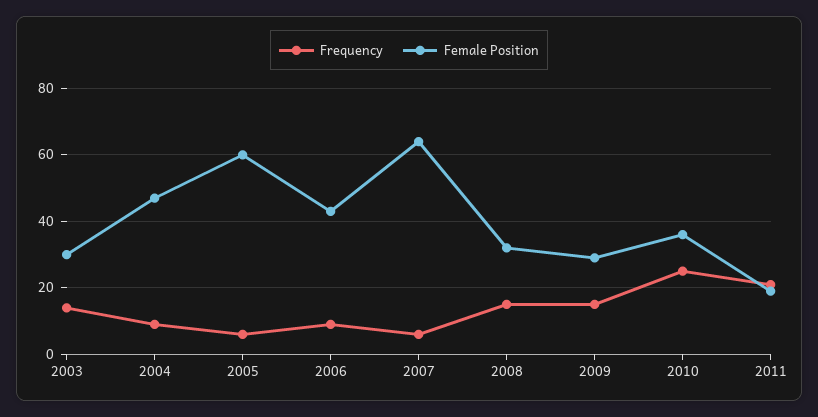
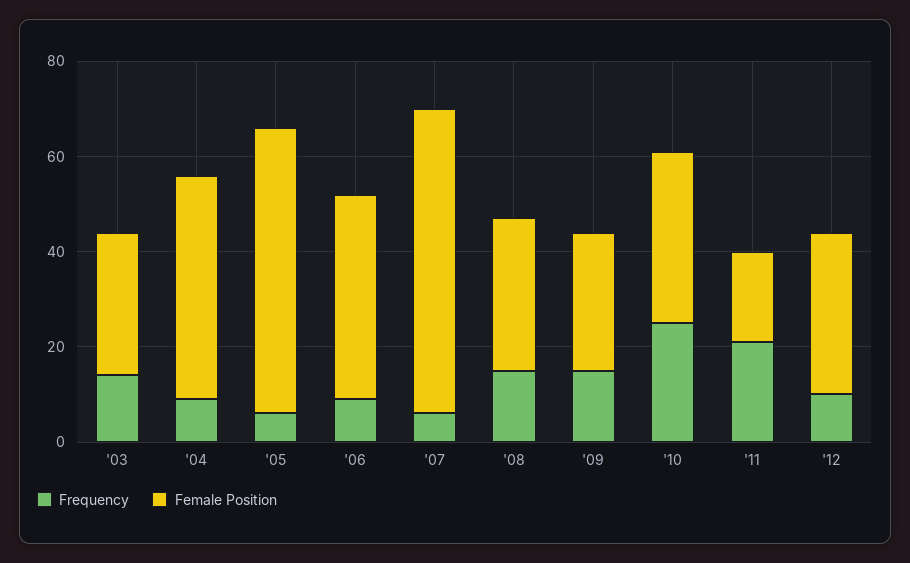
Frequency, '12: none -> 10
Female Position, '12: none -> 35

